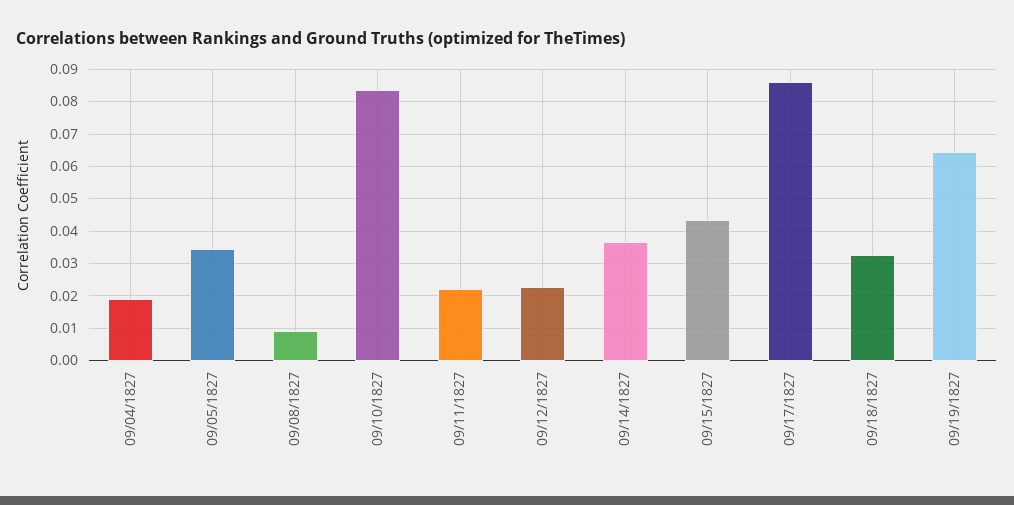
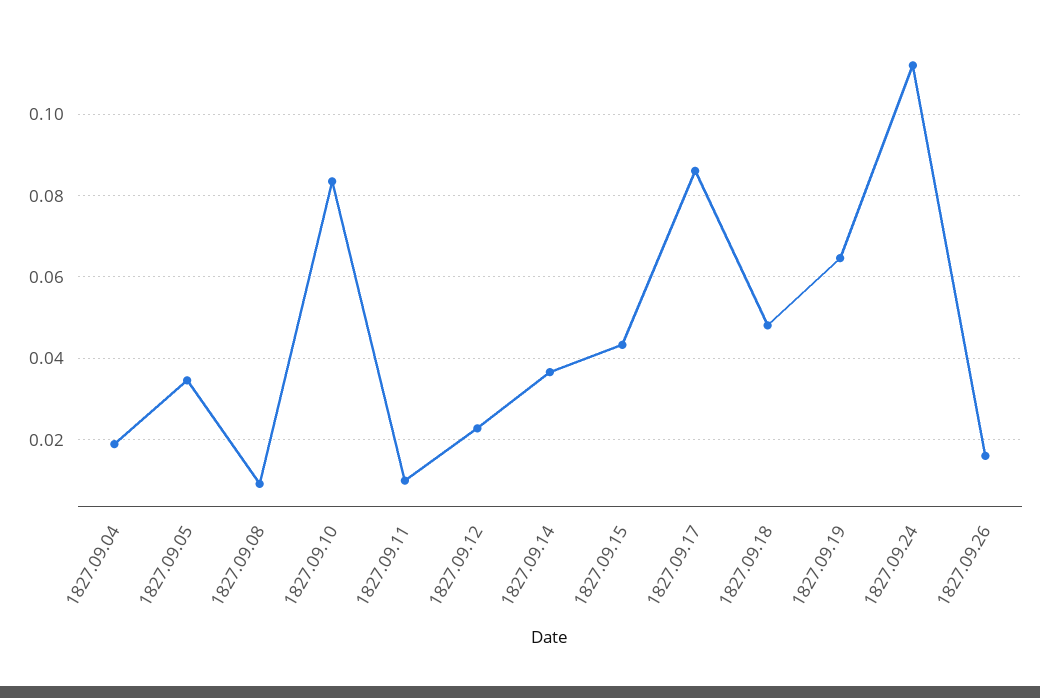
09/11/1827: 0.022 -> 0.01
09/18/1827: 0.032 -> 0.048
1827.09.24: none -> 0.112
1827.09.26: none -> 0.016

